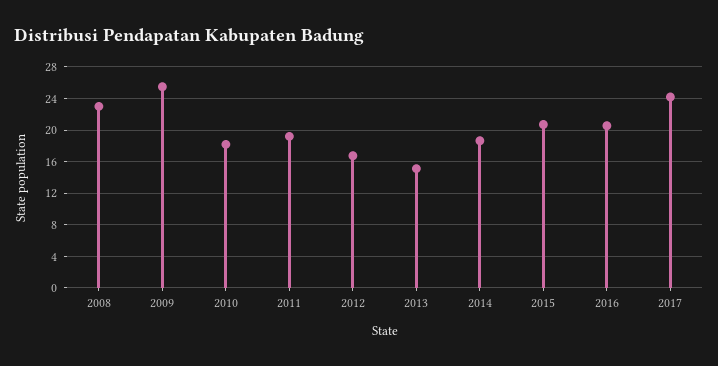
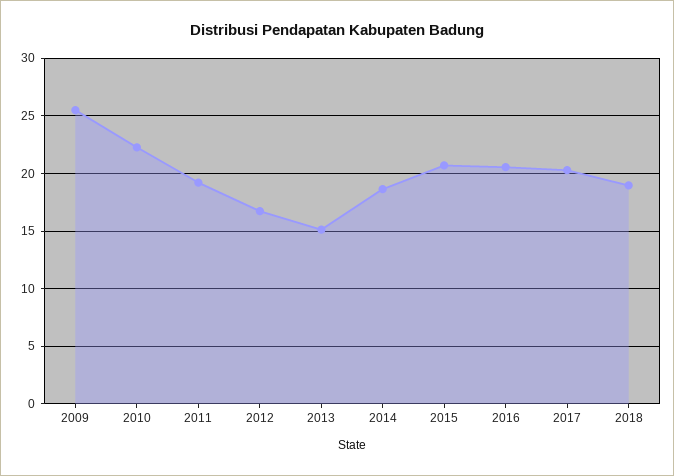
2008: 23 -> none
2010: 18 -> 22
2017: 24 -> 20
2018: none -> 19

